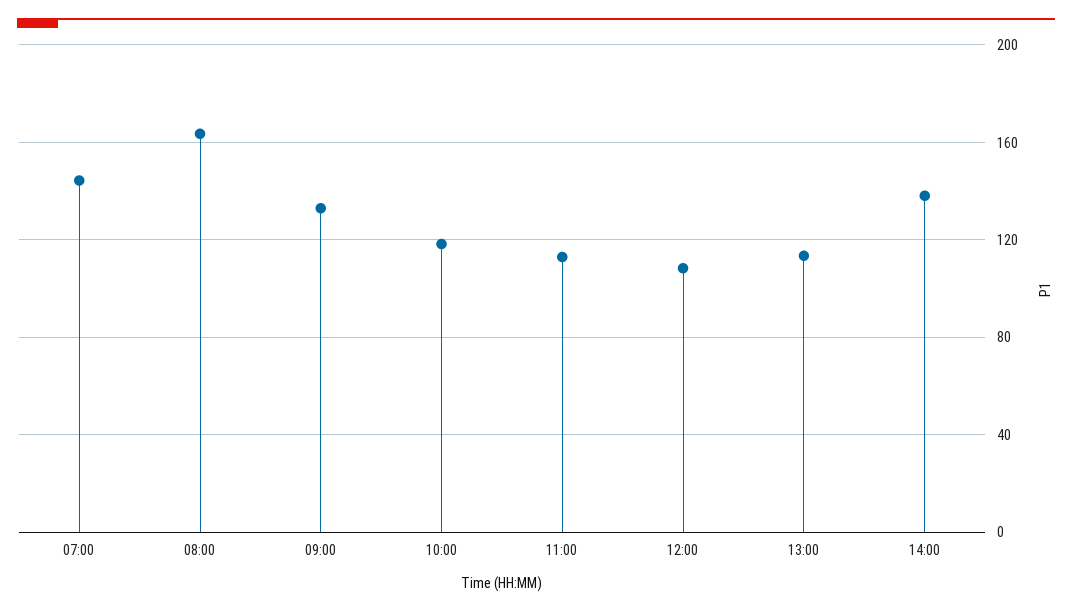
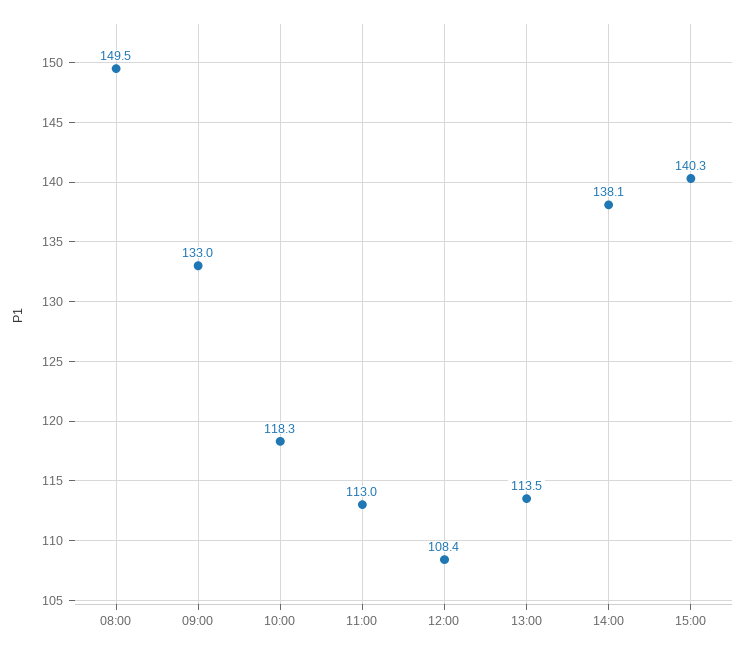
07:00: 145 -> none
08:00: 165 -> 149.5
15:00: none -> 140.3

